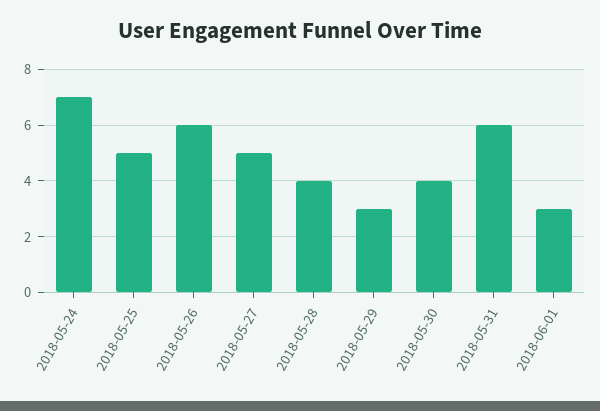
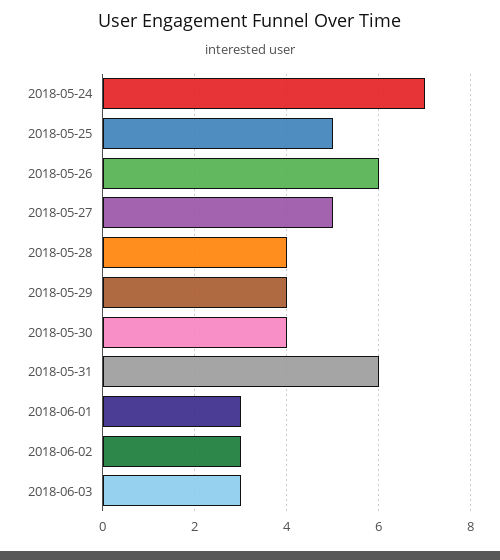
2018-05-29: 3 -> 4
2018-06-02: none -> 3
2018-06-03: none -> 3

